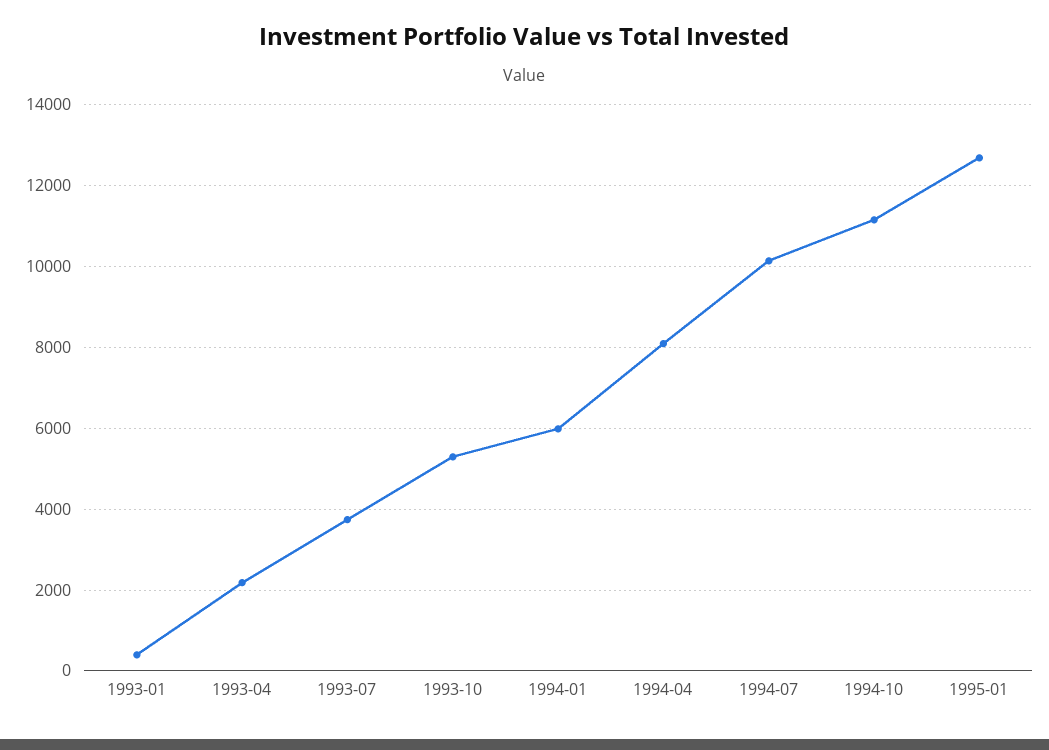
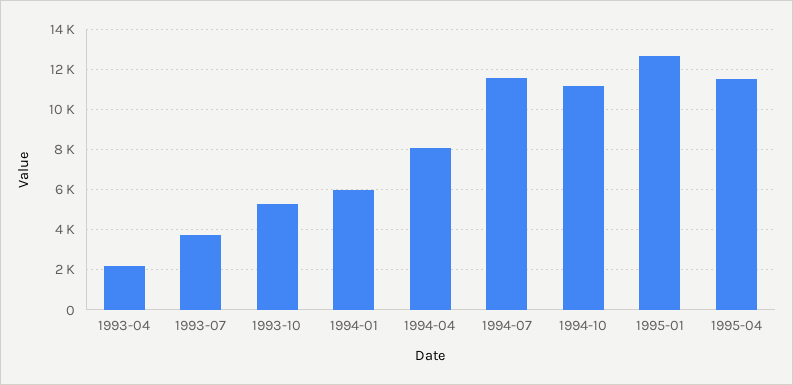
1993-01: 400 -> none
1994-07: 10200 -> 11500
1995-04: none -> 11500

